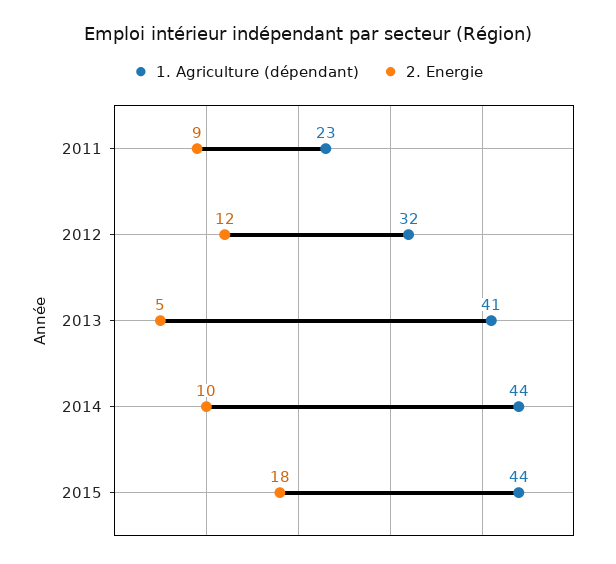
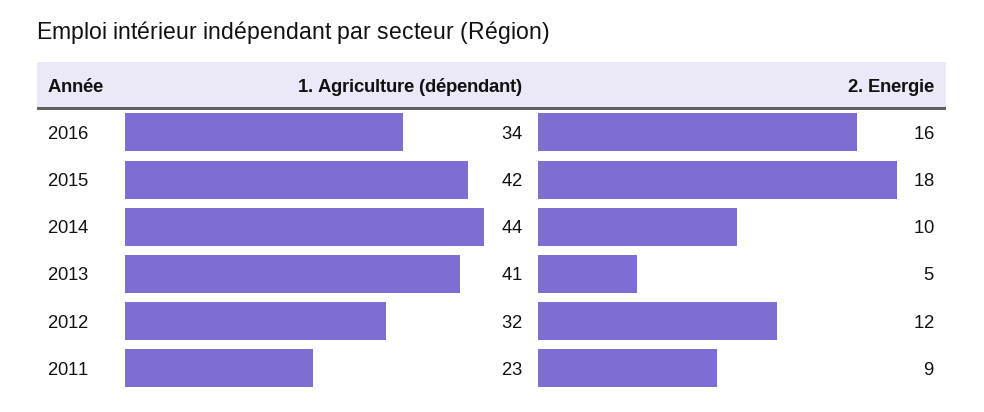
1. Agriculture (dépendant), 2015: 44 -> 42
1. Agriculture (dépendant), 2016: none -> 34
2. Energie, 2016: none -> 16

